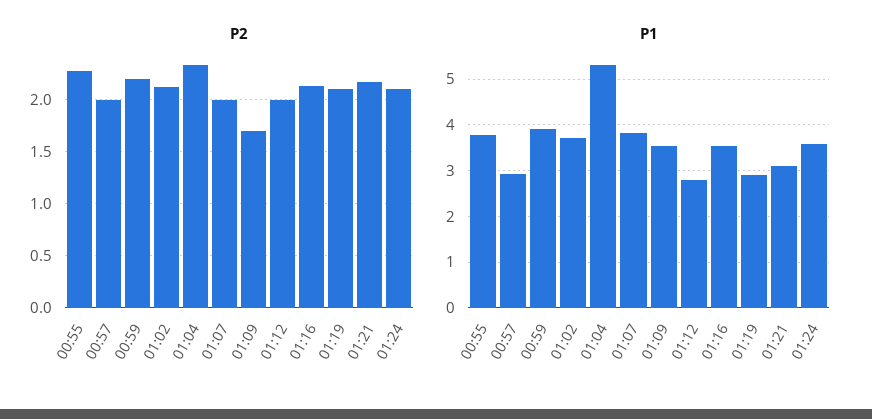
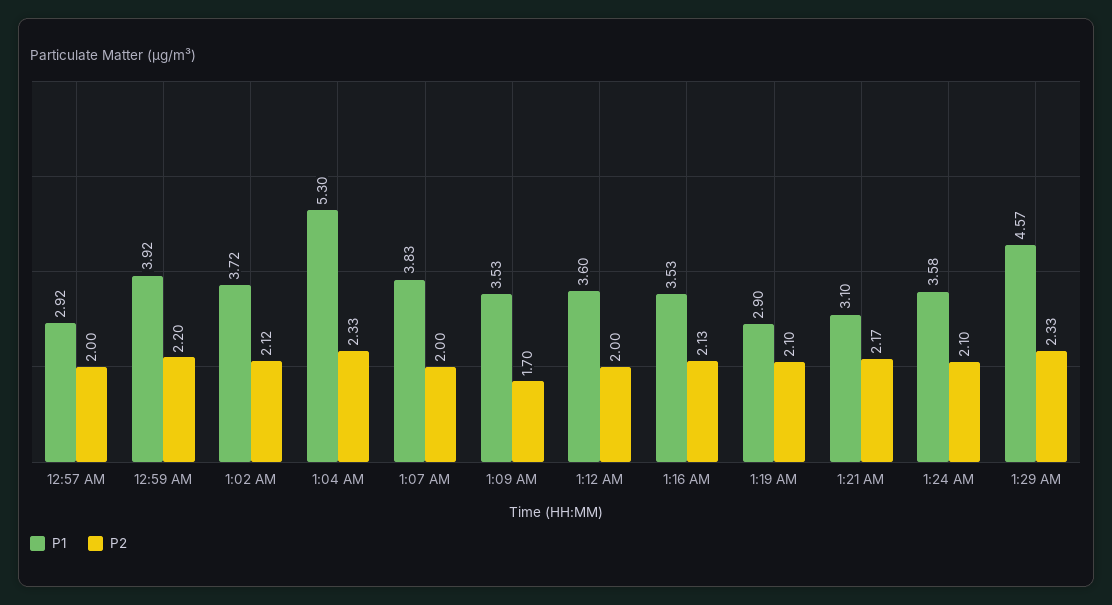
P2, 00:55: 2.3 -> none
P1, 00:55: 3.8 -> none
P1, 01:12: 2.8 -> 3.6
P1, 1:29 AM: none -> 4.57
P2, 1:29 AM: none -> 2.33

